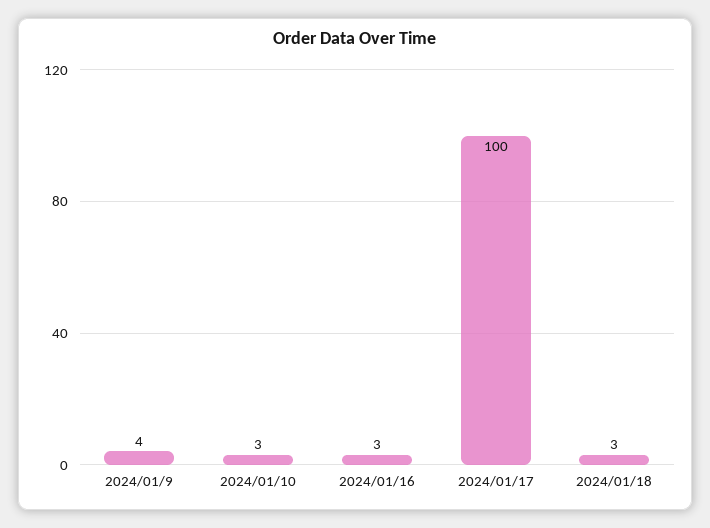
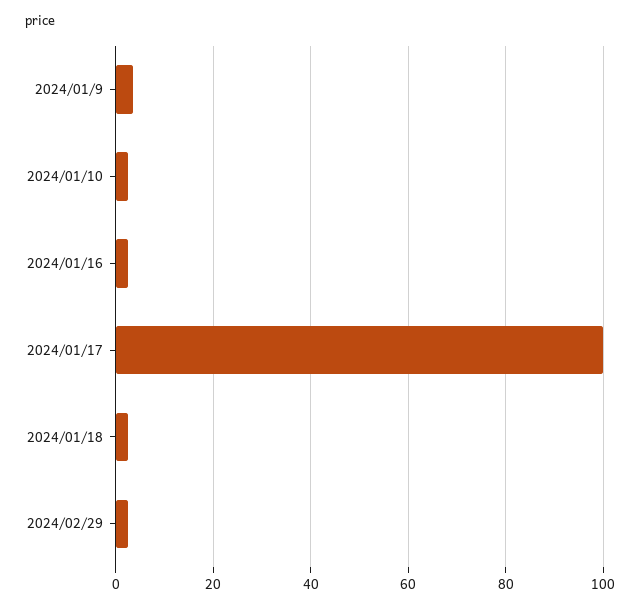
2024/02/29: none -> 2

